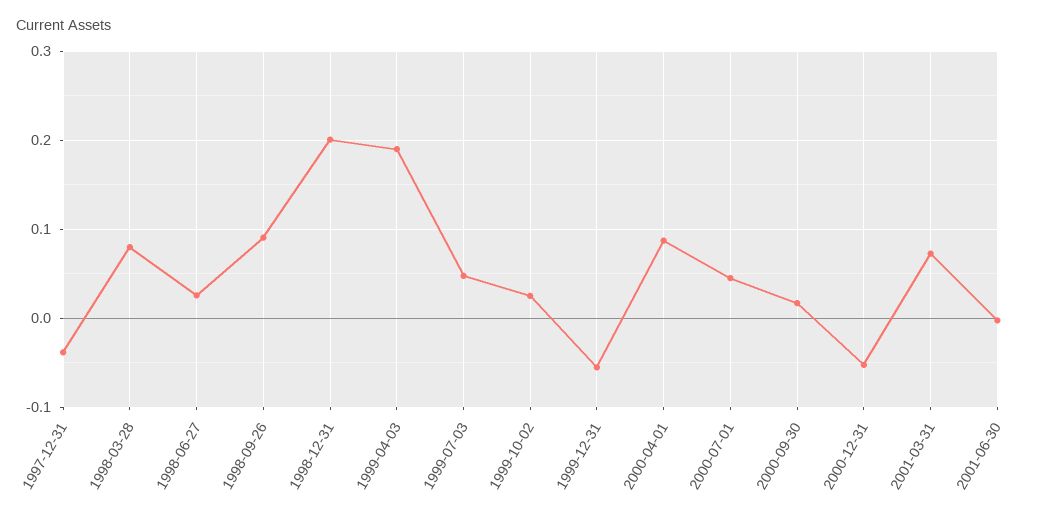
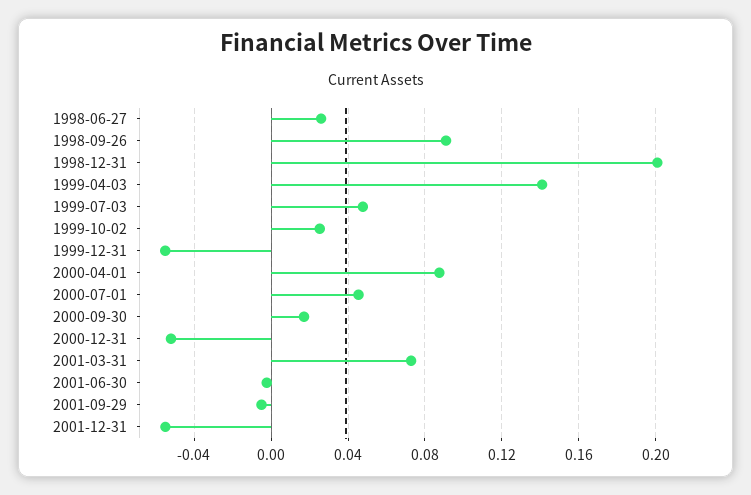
1997-12-31: -0.04 -> none
1998-03-28: 0.08 -> none
1999-04-03: 0.19 -> 0.14
2001-09-29: none -> -0.005
2001-12-31: none -> -0.055

